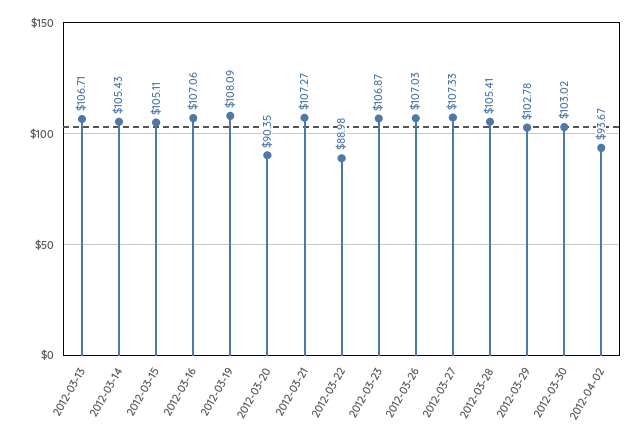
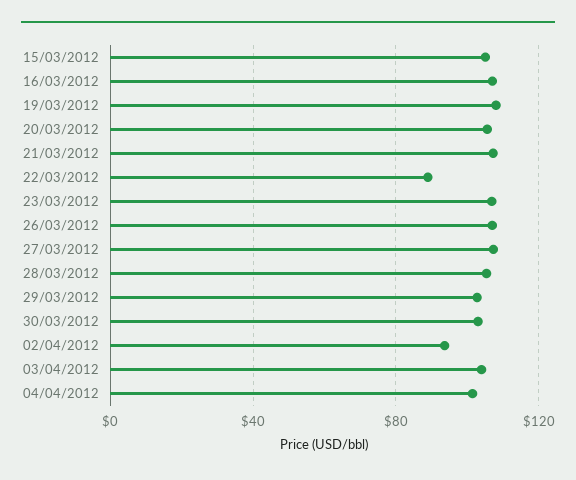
2012-03-13: 106.71 -> none
2012-03-14: 105.43 -> none
2012-03-20: 90.35 -> 105
03/04/2012: none -> 105
04/04/2012: none -> 100

